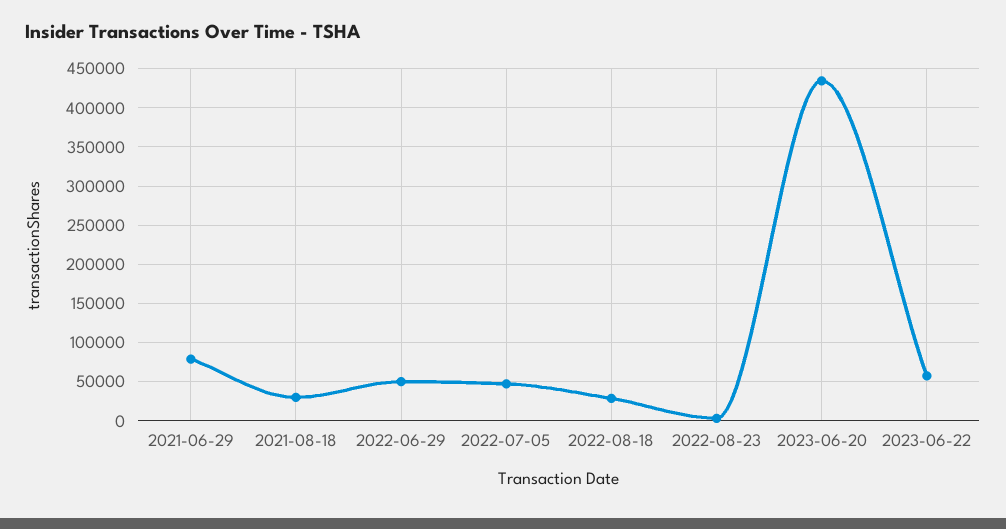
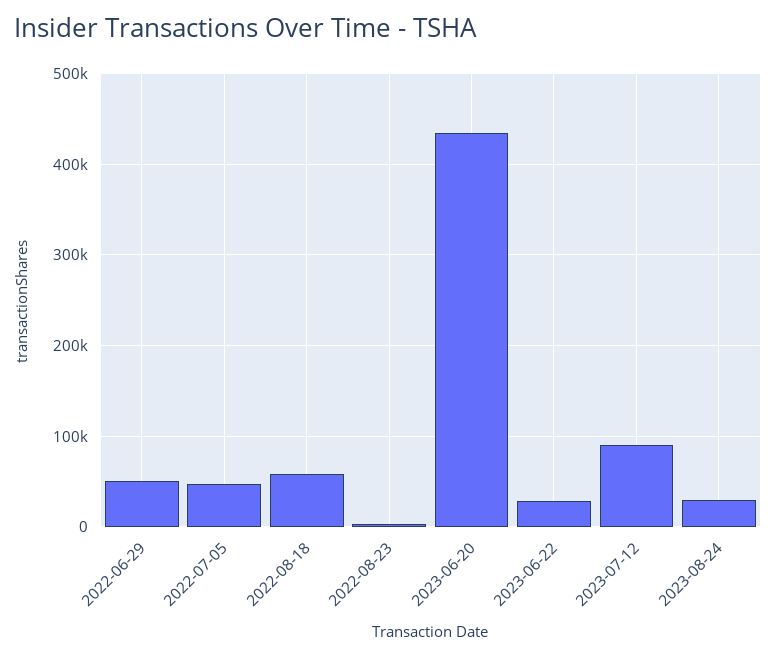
2021-06-29: 80000 -> none
2021-08-18: 30000 -> none
2022-08-18: 30000 -> 60000
2023-06-22: 60000 -> 30000
2023-07-12: none -> 90000
2023-08-24: none -> 30000

